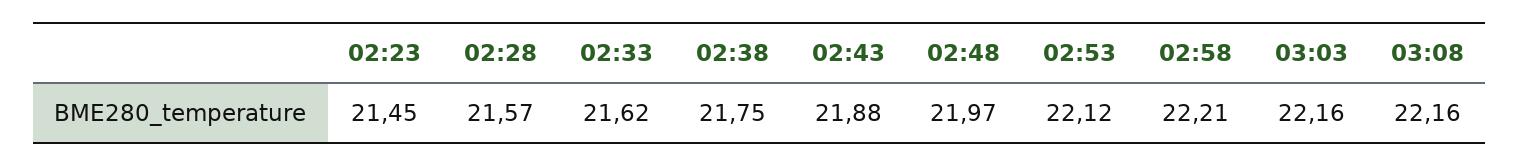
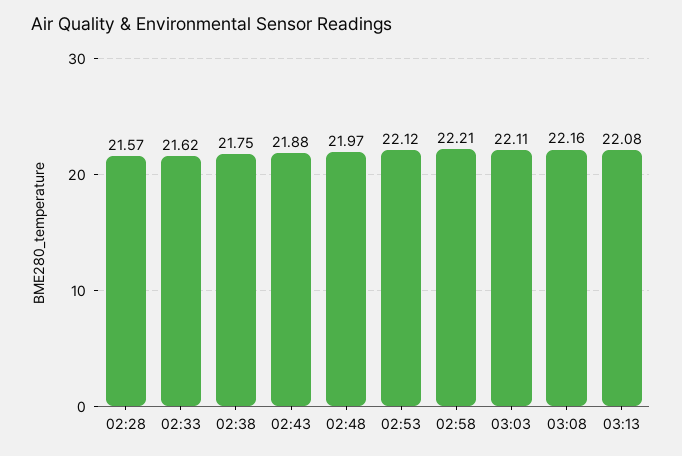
02:23: 21.45 -> none
03:03: 22.16 -> 22.11
03:13: none -> 22.08

